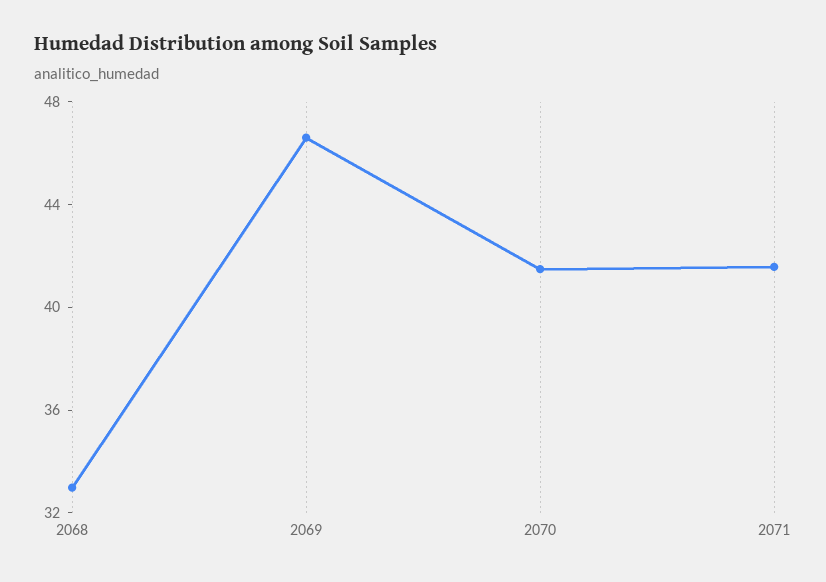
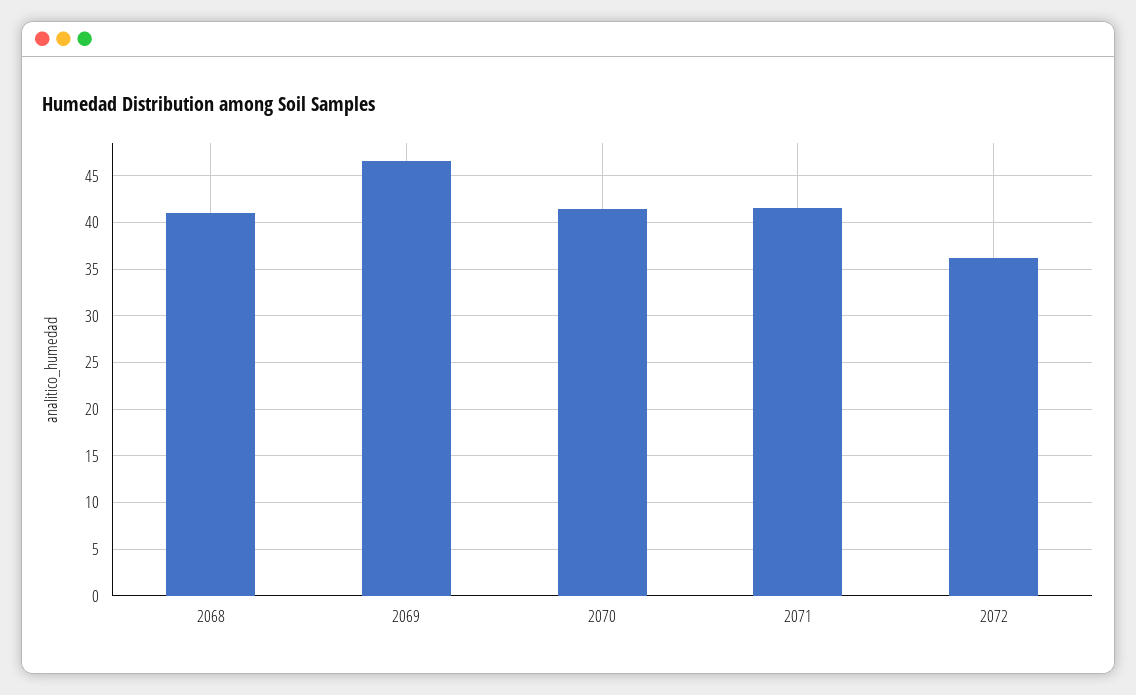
2068: 33 -> 41
2072: none -> 36

